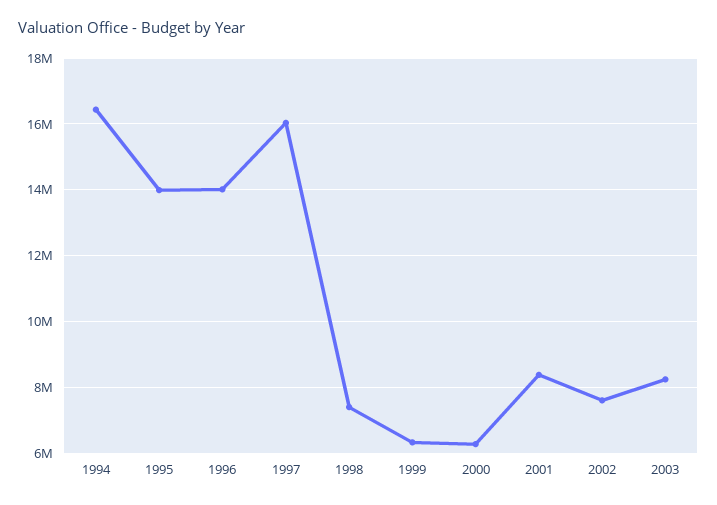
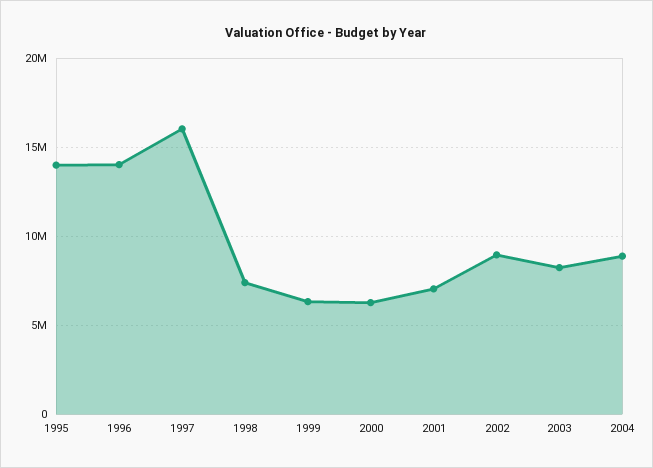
1994: 16400000 -> none
2001: 8400000 -> 7000000
2002: 7600000 -> 9000000
2004: none -> 9000000

